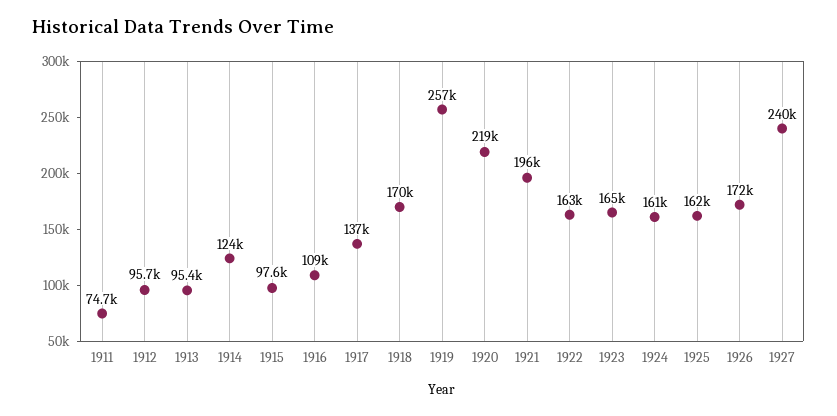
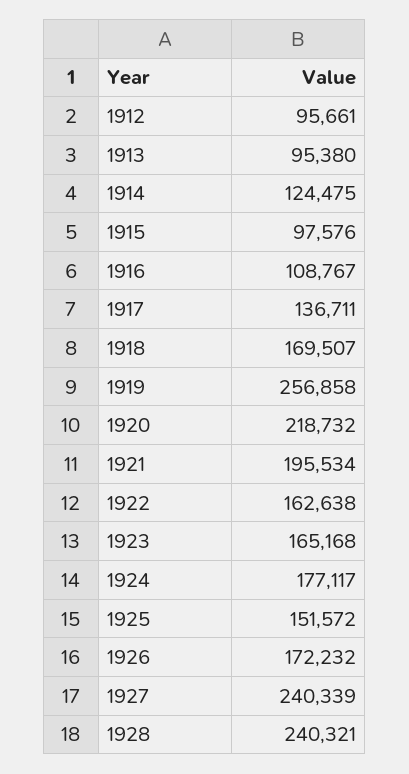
1911: 74700 -> none
1924: 161000 -> 177117
1925: 162000 -> 151572
1928: none -> 240321

